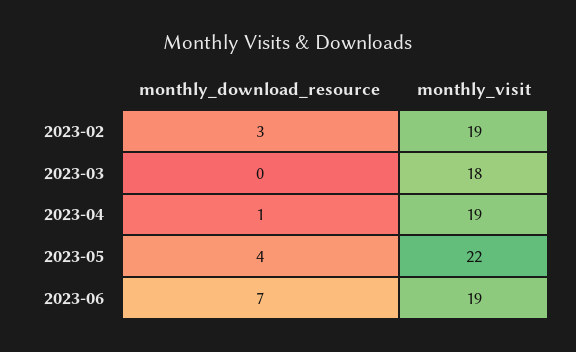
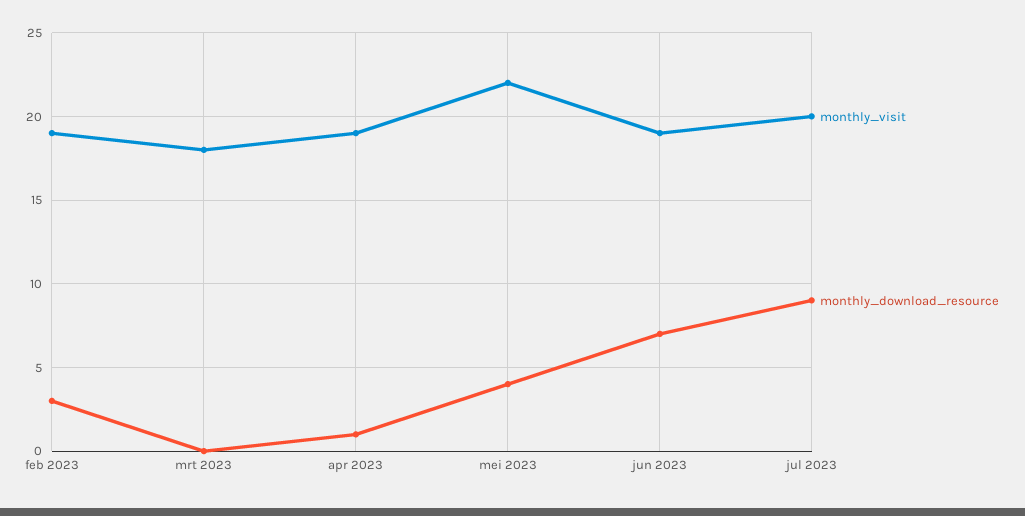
monthly_visit, jul 2023: none -> 20
monthly_download_resource, jul 2023: none -> 9

